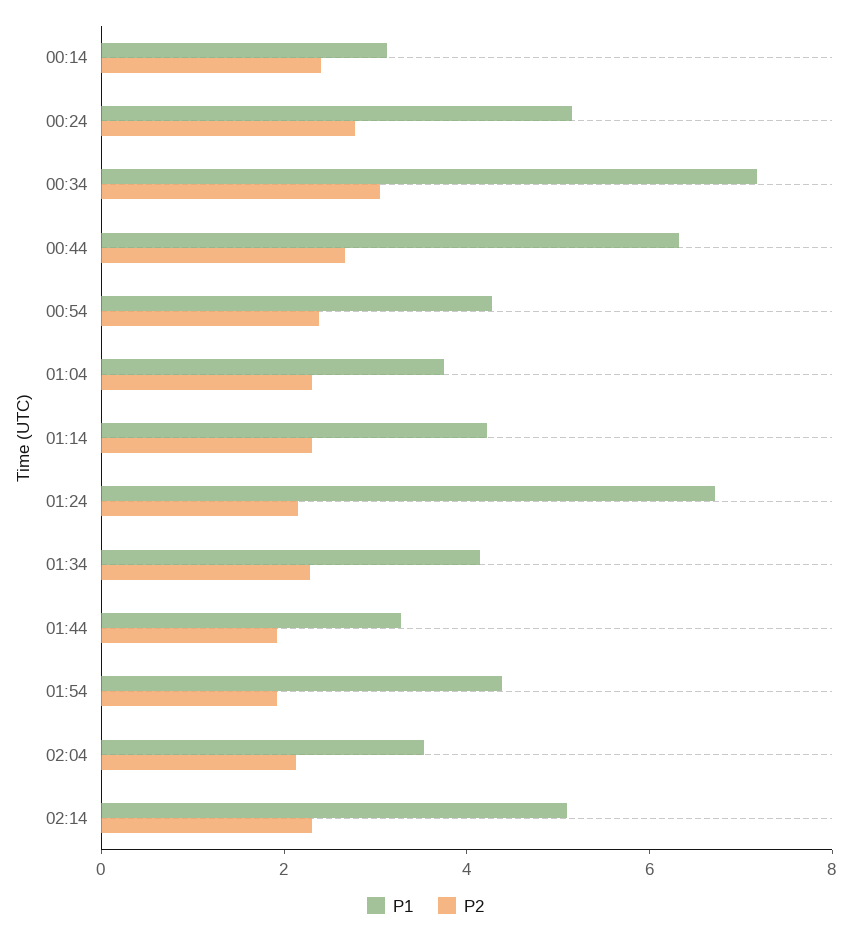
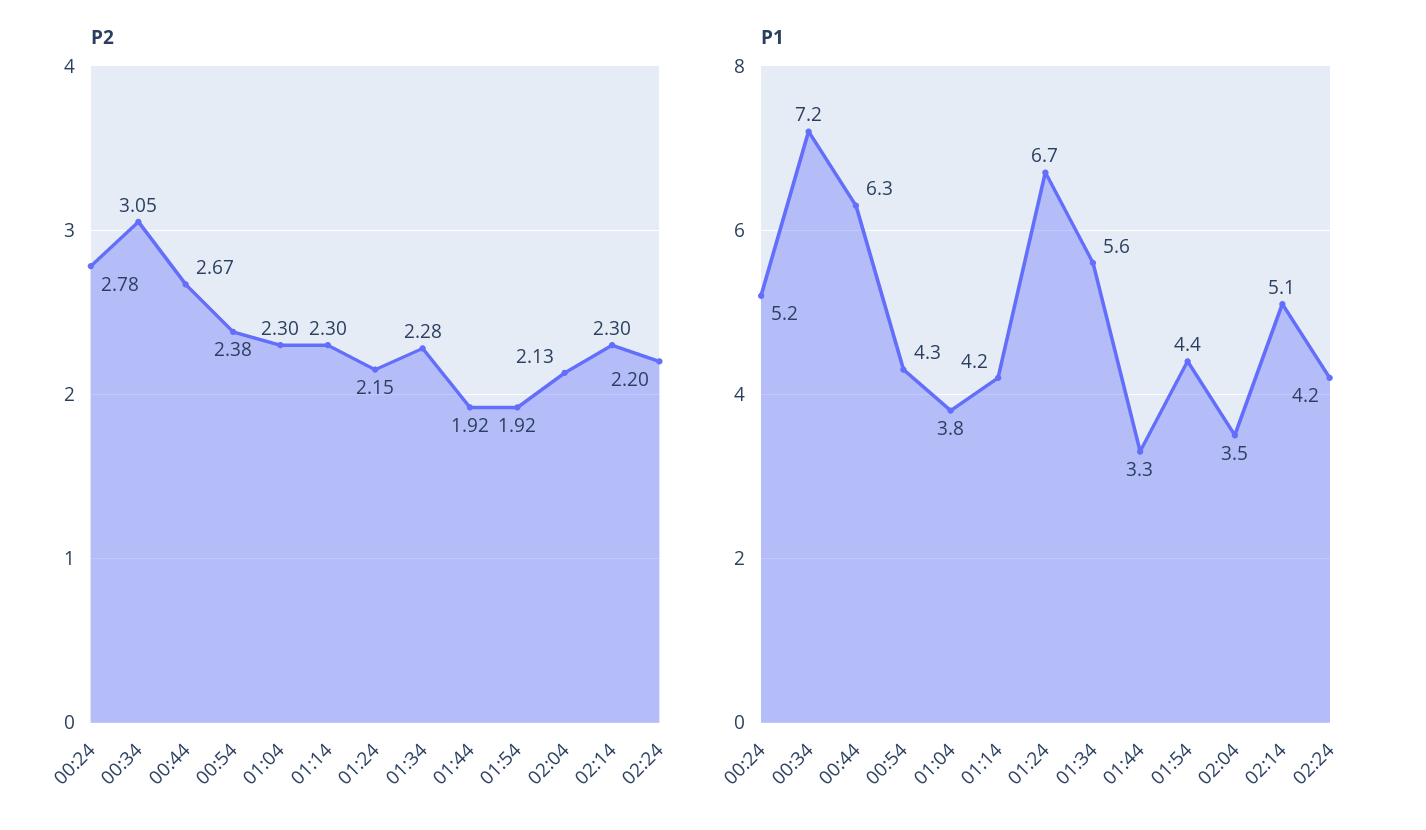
P1, 00:14: 3 -> none
P2, 00:14: 2.5 -> none
P1, 01:34: 4 -> 5.6
P2, 02:24: none -> 2.2
P1, 02:24: none -> 4.2

